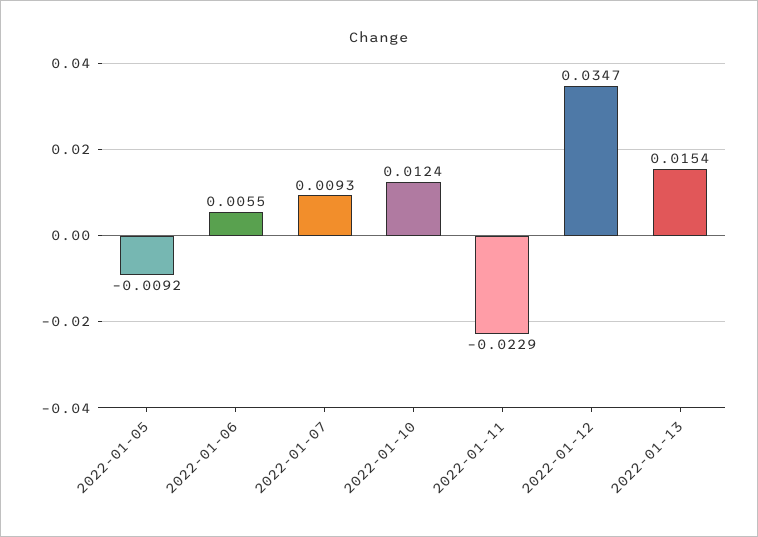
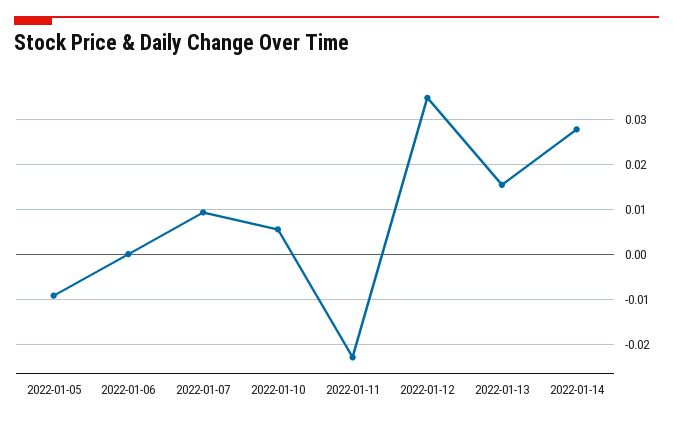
2022-01-06: 0.0055 -> 0
2022-01-10: 0.0124 -> 0.006
2022-01-14: none -> 0.028

